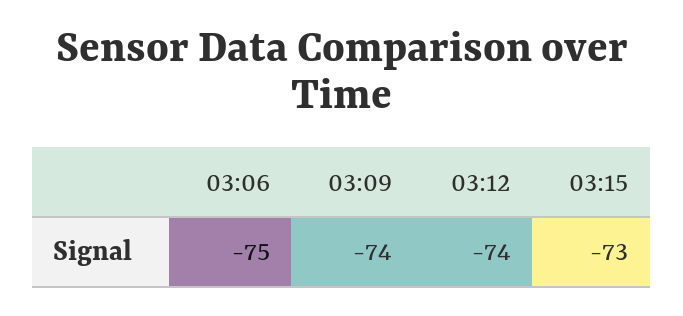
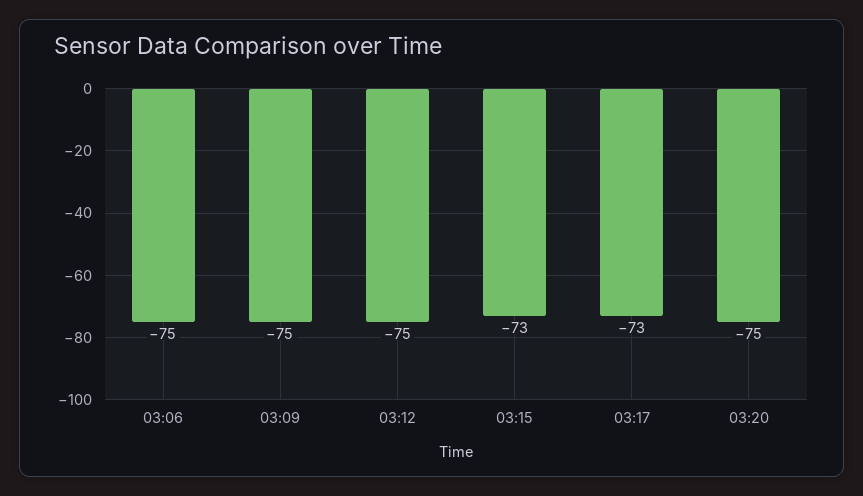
03:09: -74 -> -75
03:12: -74 -> -75
03:17: none -> -73
03:20: none -> -75

